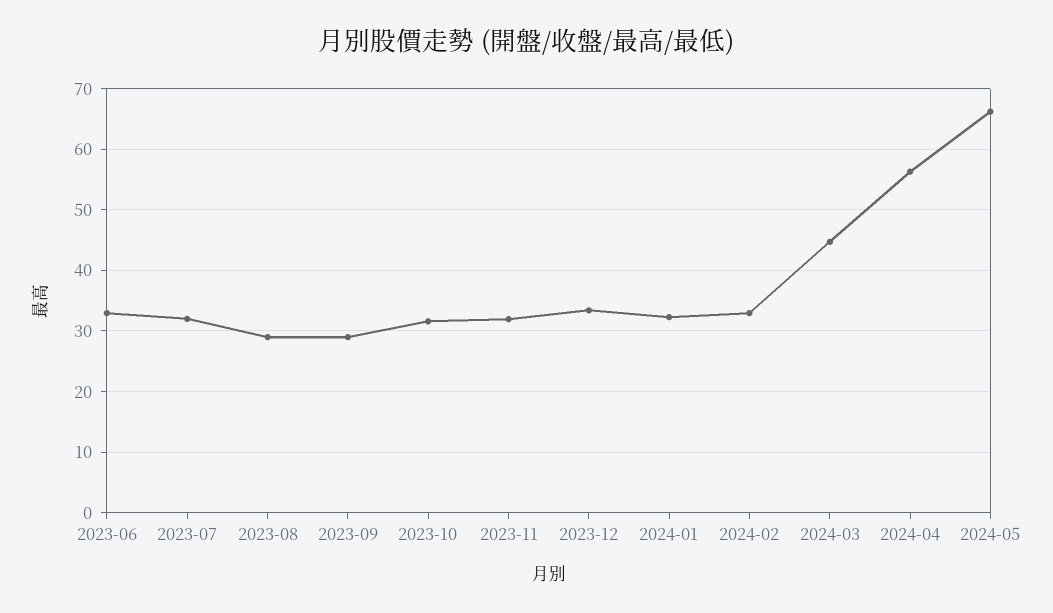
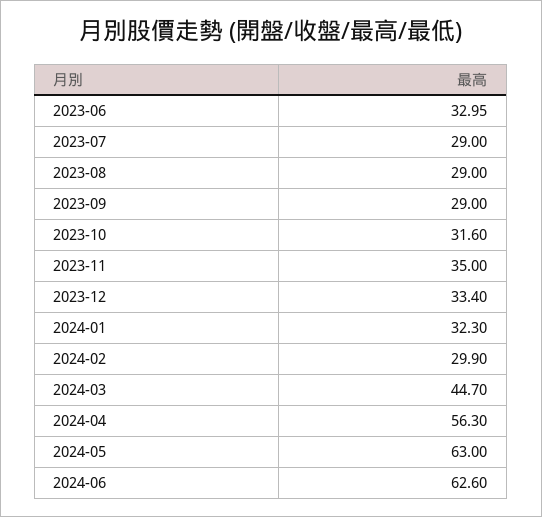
2023-07: 32 -> 29
2023-11: 32 -> 35
2024-02: 33 -> 29.9
2024-05: 66 -> 63
2024-06: none -> 62.6

